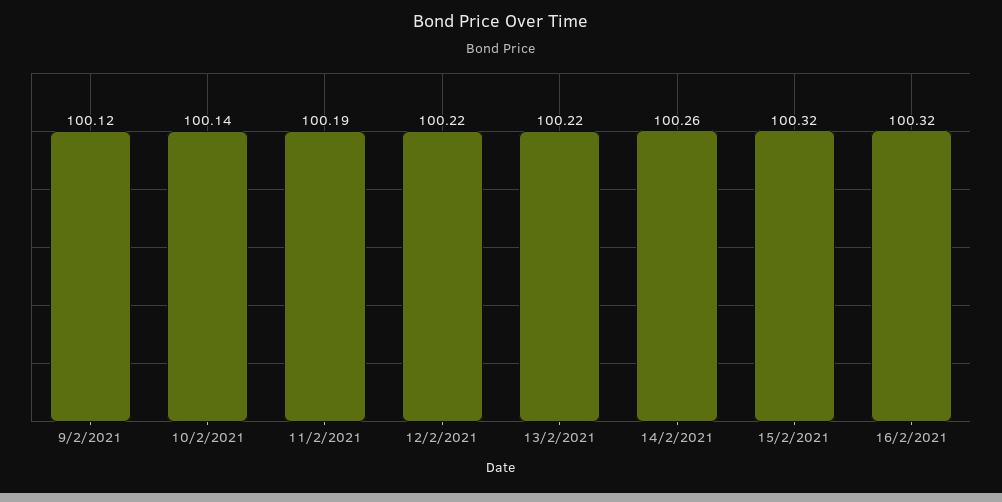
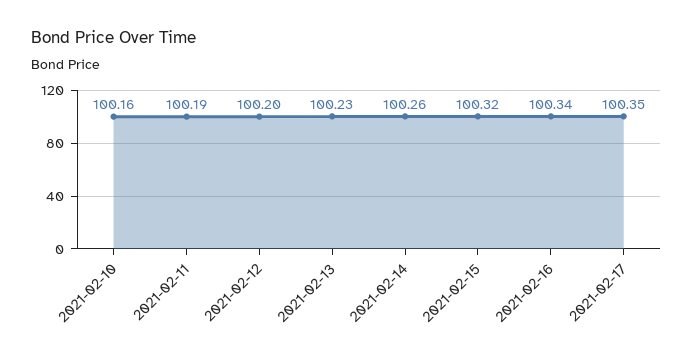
9/2/2021: 100.12 -> none
10/2/2021: 100.14 -> 100.16
12/2/2021: 100.22 -> 100.2
13/2/2021: 100.22 -> 100.23
16/2/2021: 100.32 -> 100.34
2021-02-17: none -> 100.35

